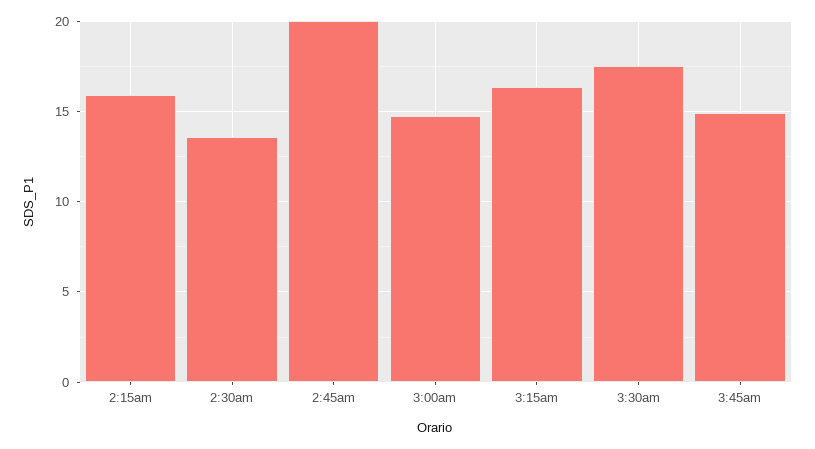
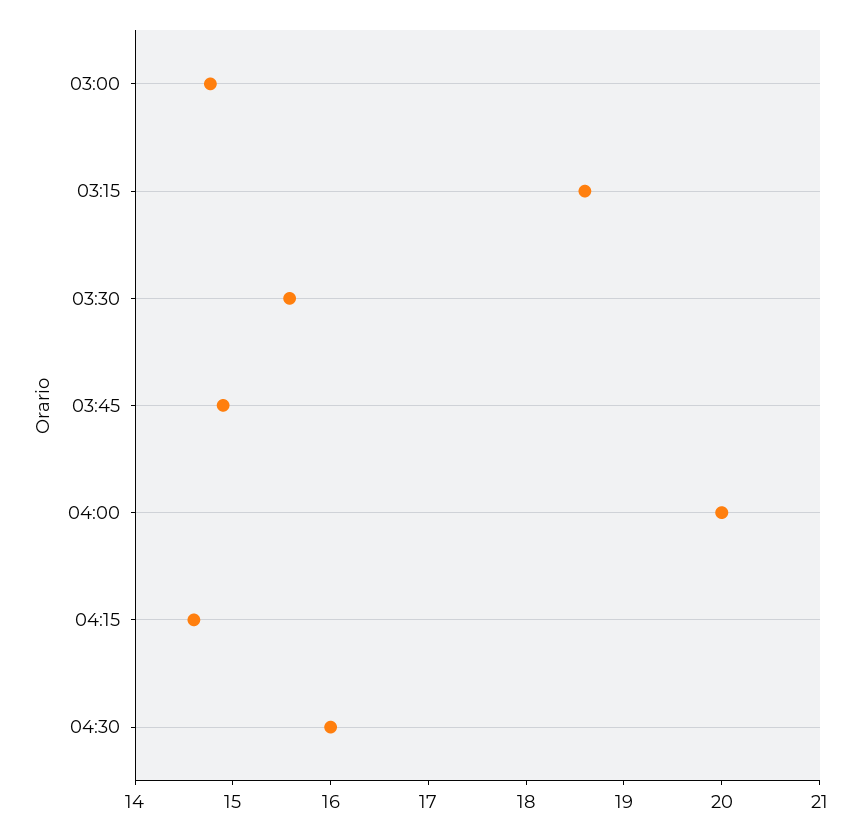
2:15am: 16 -> none
2:30am: 13.5 -> none
2:45am: 20 -> none
3:15am: 16.5 -> 18.6
3:30am: 17.5 -> 15.6
04:00: none -> 20
04:15: none -> 14.6
04:30: none -> 16

